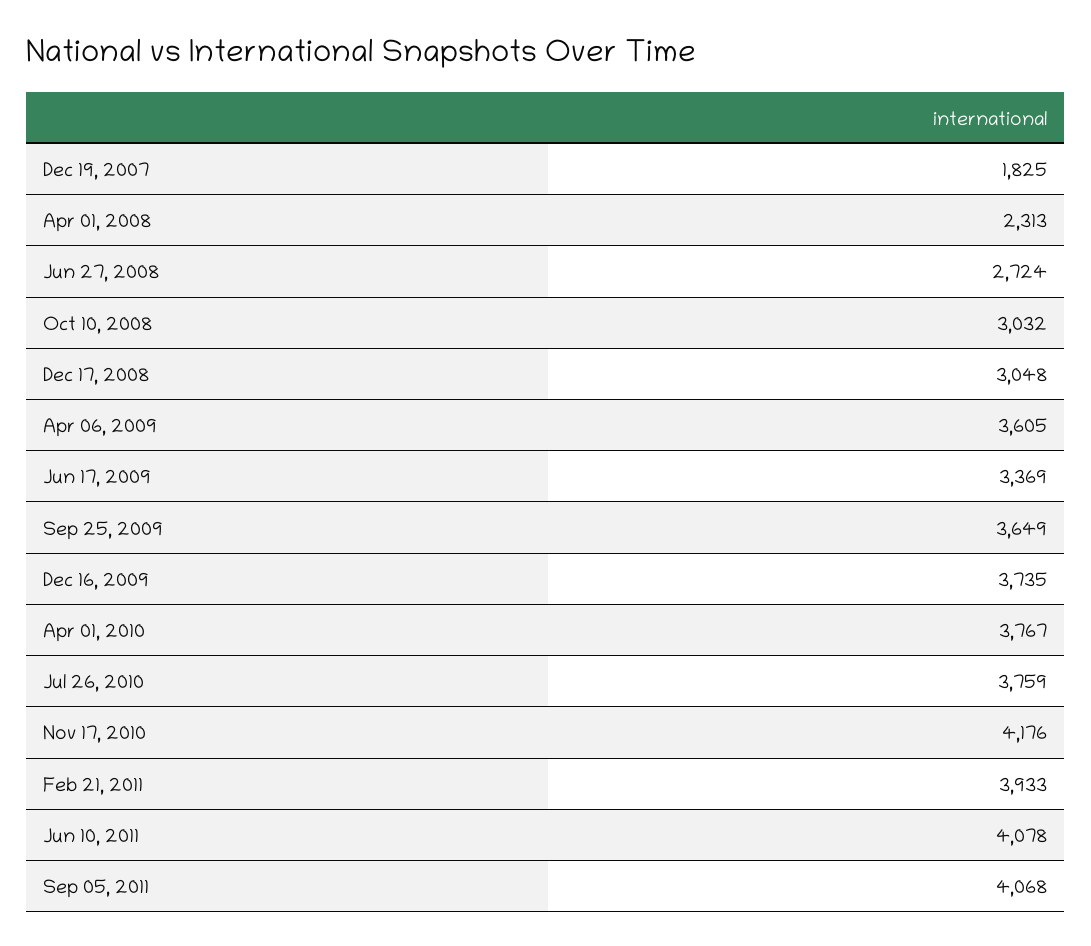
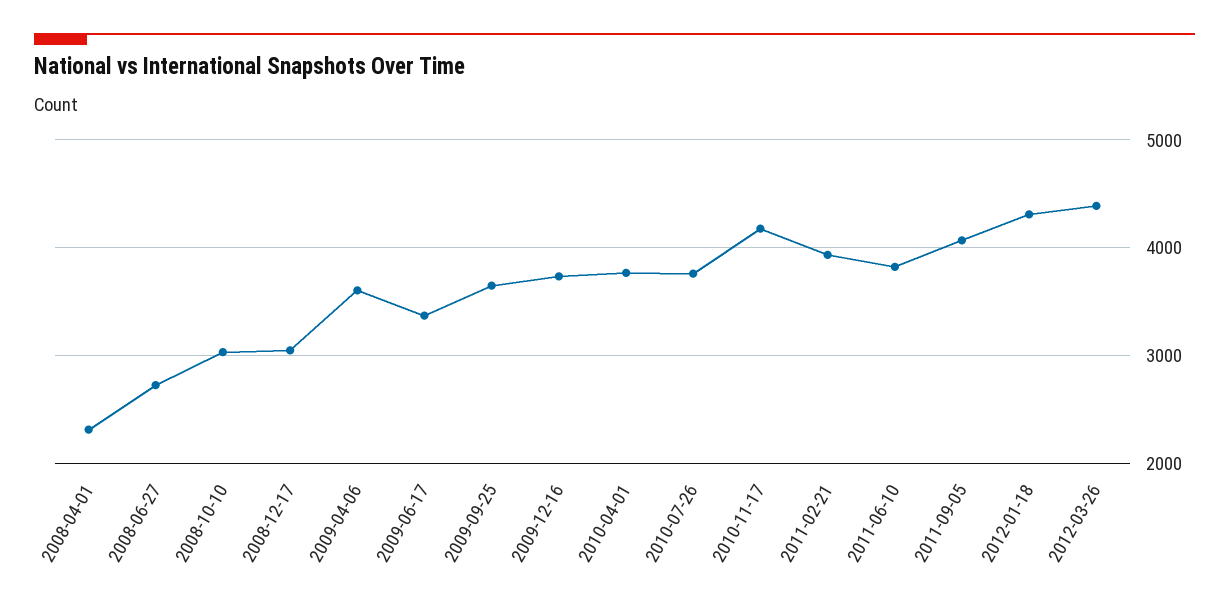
Dec 19, 2007: 1825 -> none
Jun 10, 2011: 4078 -> 3800
2012-01-18: none -> 4300
2012-03-26: none -> 4400

